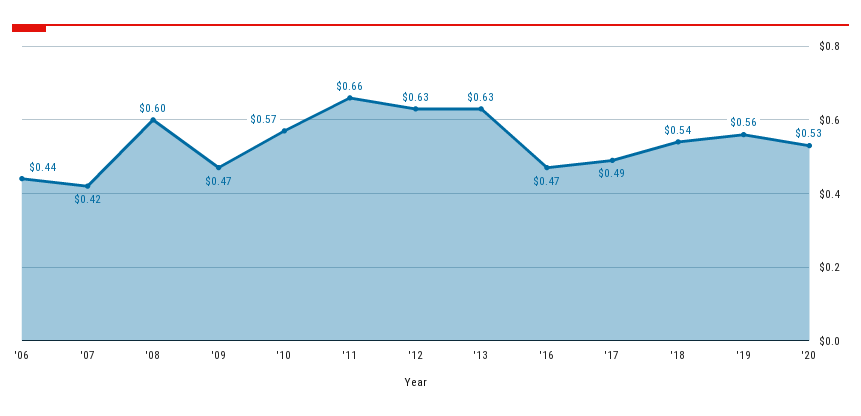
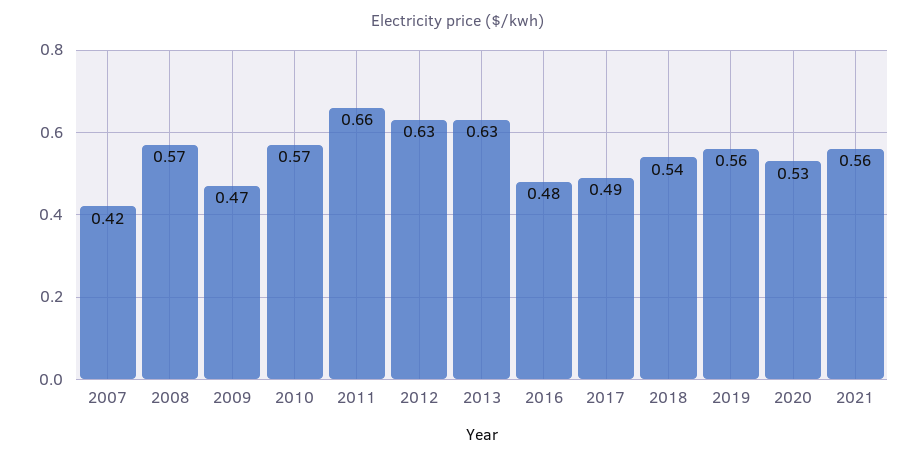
'06: 0.44 -> none
'08: 0.6 -> 0.57
'16: 0.47 -> 0.48
2021: none -> 0.56

